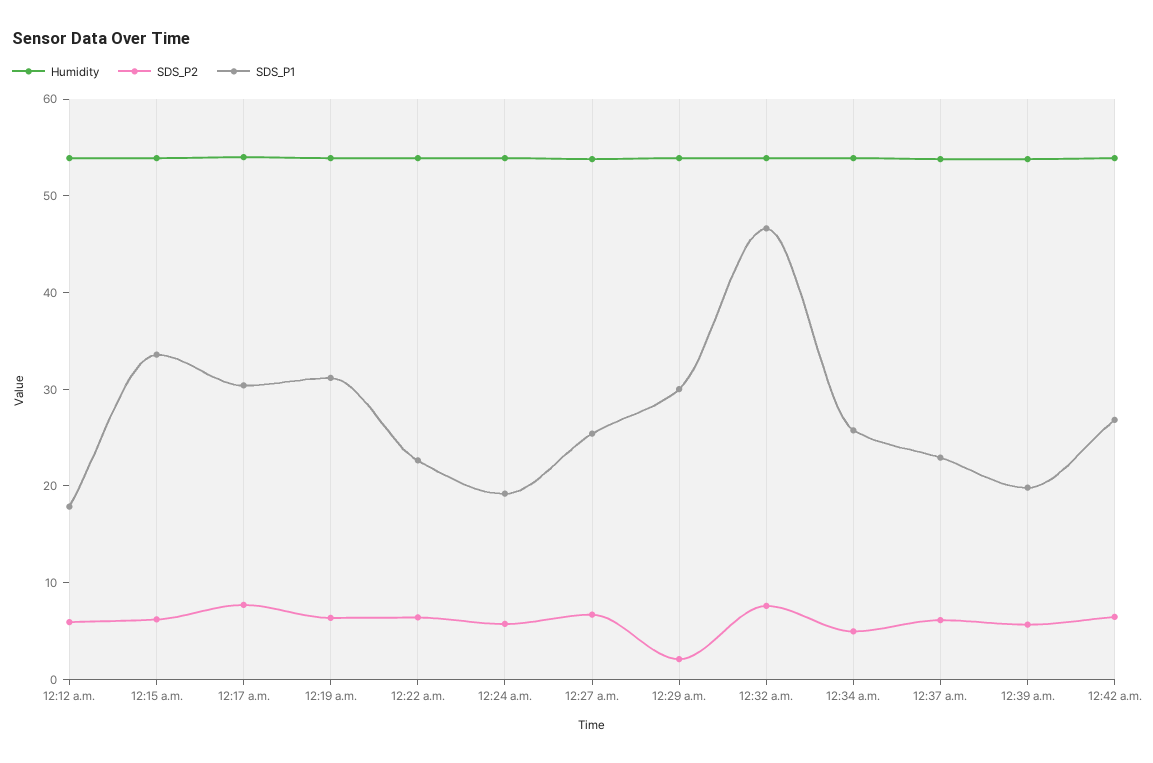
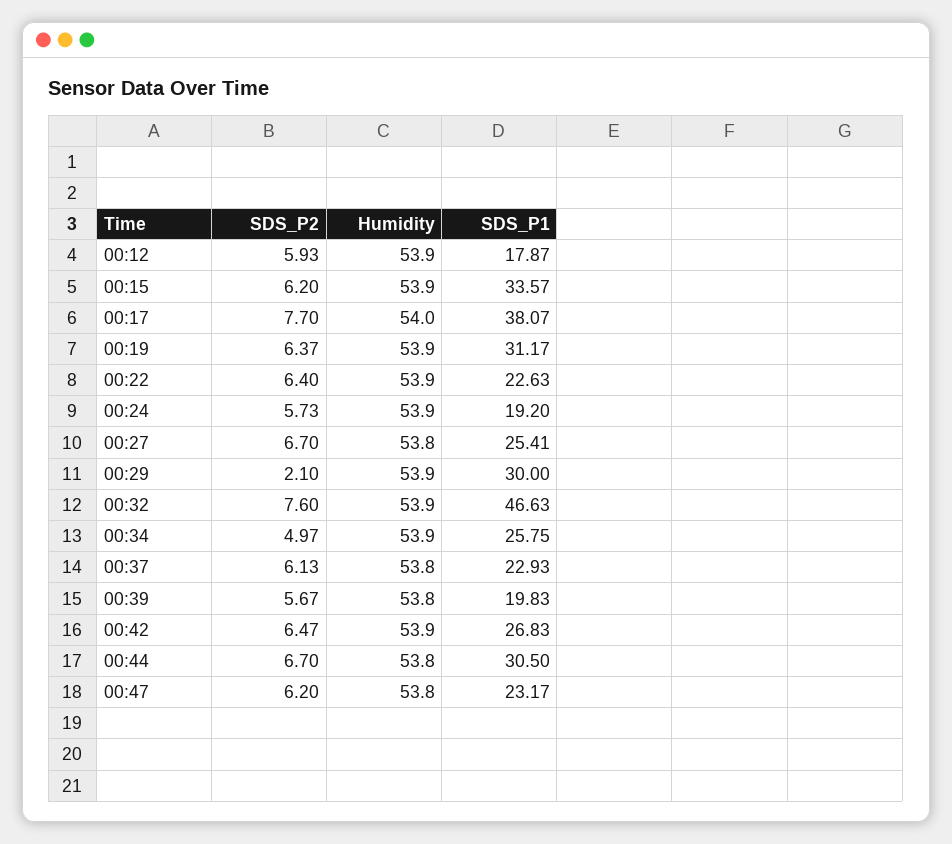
SDS_P1, 12:17 a.m.: 30 -> 38.07
SDS_P2, 00:44: none -> 6.7
Humidity, 00:44: none -> 53.8
SDS_P1, 00:44: none -> 30.5
SDS_P2, 00:47: none -> 6.2
Humidity, 00:47: none -> 53.8
SDS_P1, 00:47: none -> 23.17

